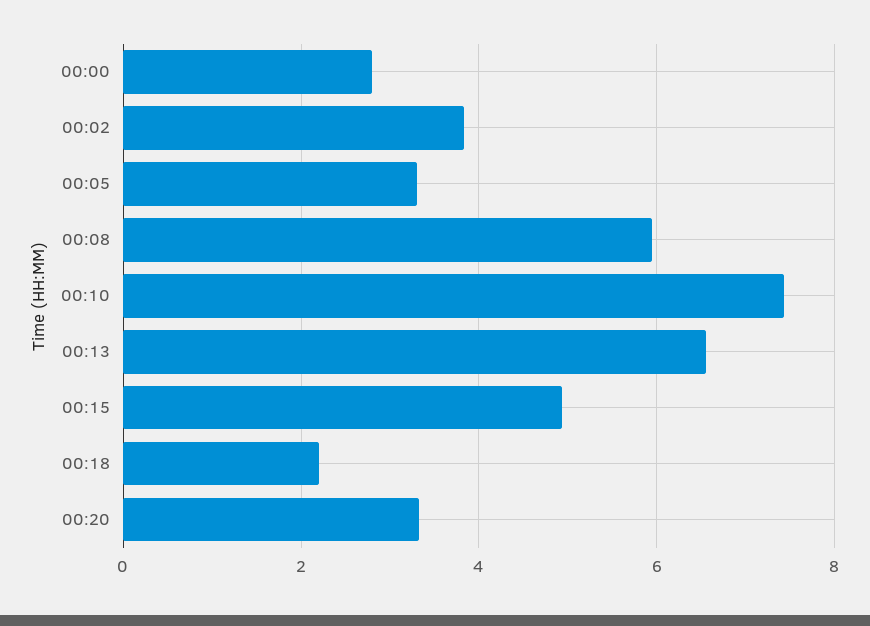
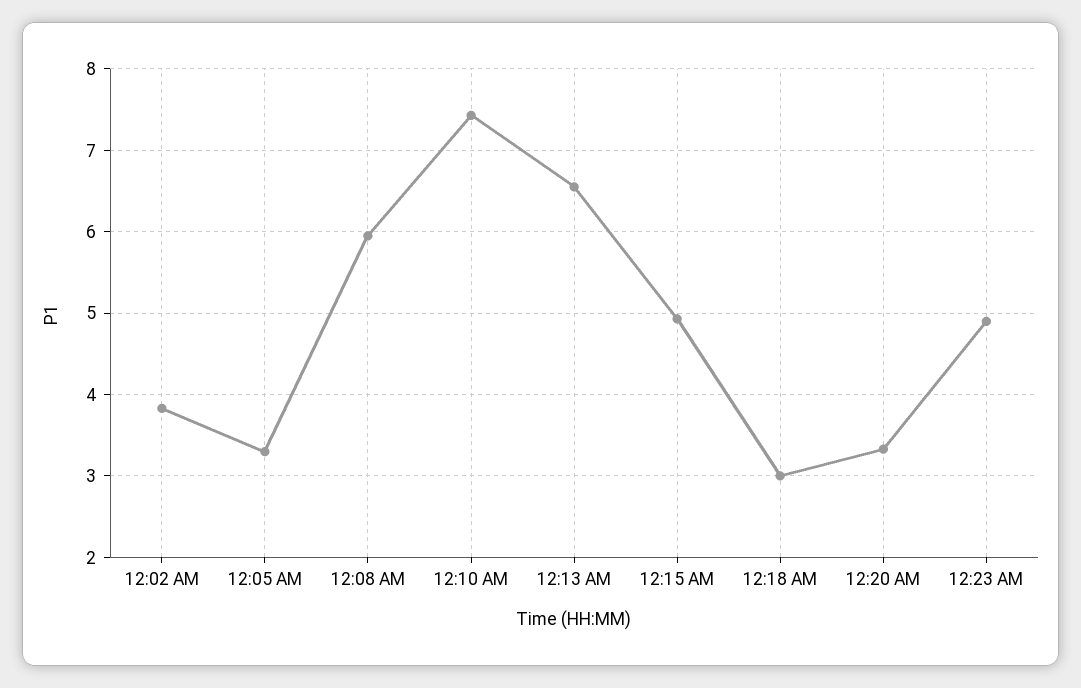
00:00: 2.8 -> none
00:18: 2.2 -> 3
12:23 AM: none -> 4.9

